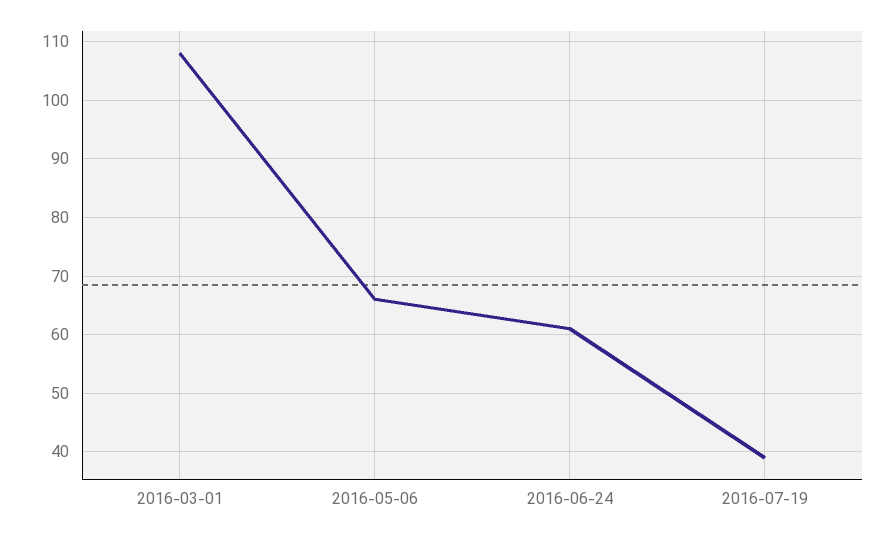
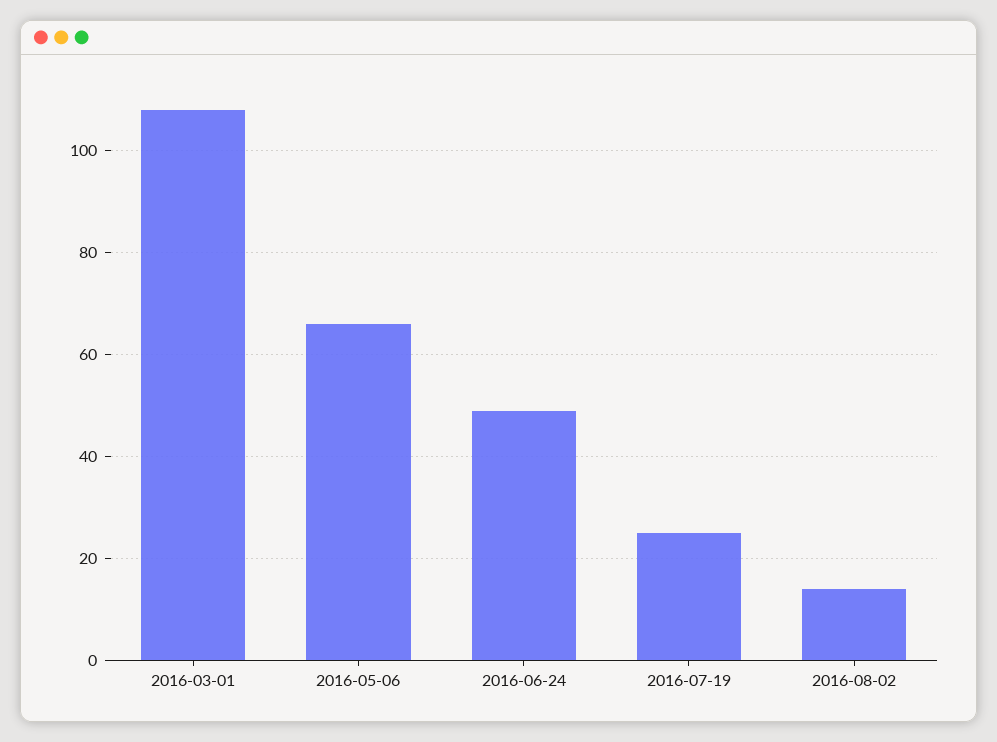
2016-06-24: 60 -> 50
2016-07-19: 40 -> 25
2016-08-02: none -> 15

